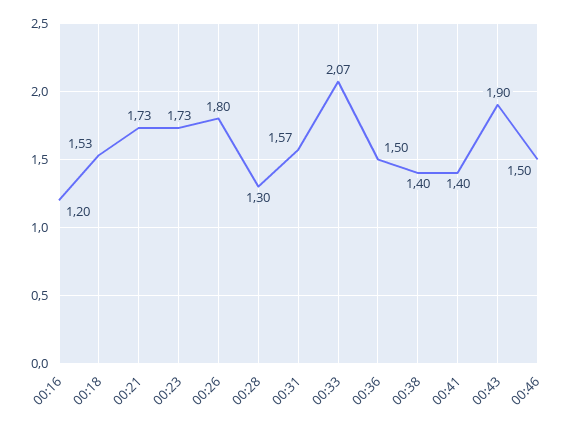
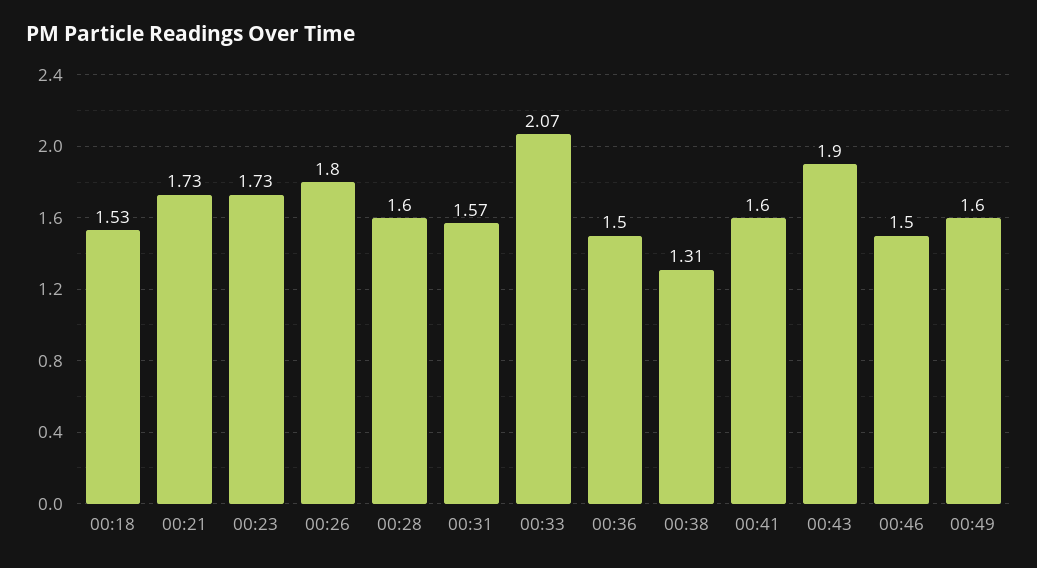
00:16: 1.2 -> none
00:28: 1.3 -> 1.6
00:38: 1.4 -> 1.31
00:41: 1.4 -> 1.6
00:49: none -> 1.6

